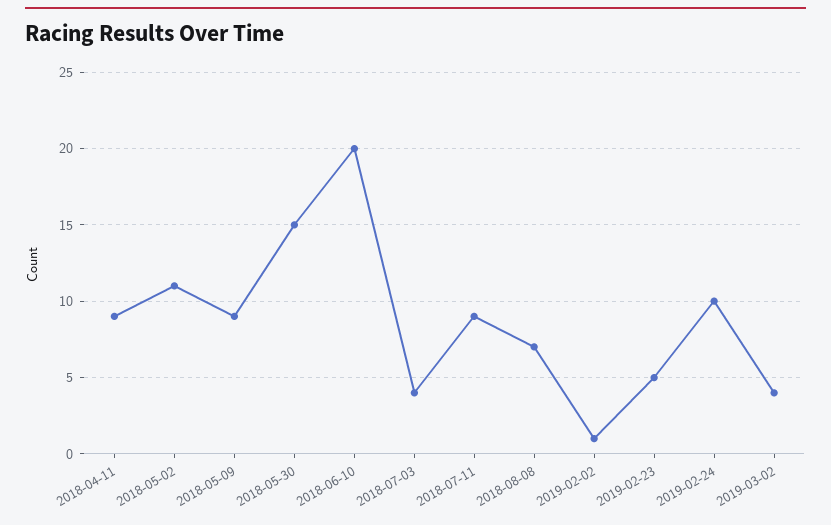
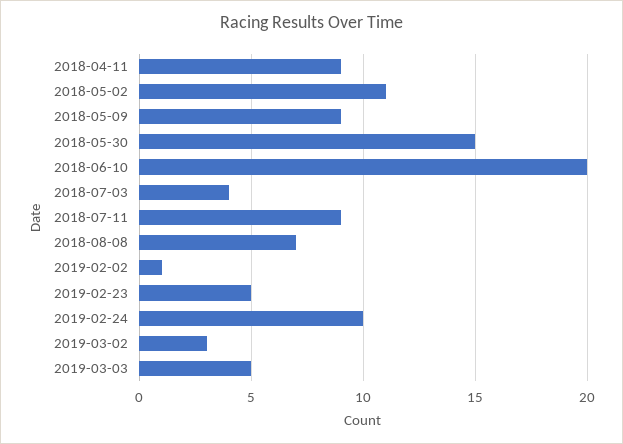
2019-03-02: 4 -> 3
2019-03-03: none -> 5

